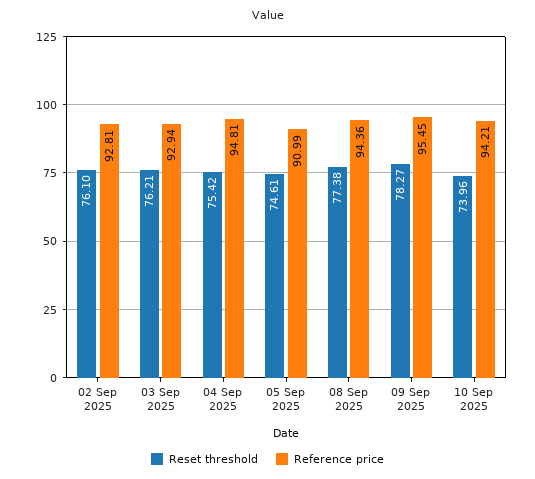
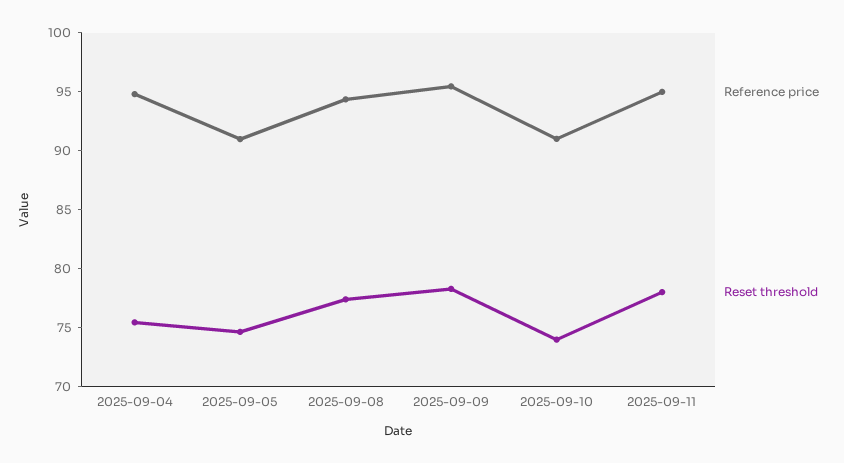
Reset threshold, 02 Sep 2025: 76.1 -> none
Reference price, 02 Sep 2025: 92.81 -> none
Reset threshold, 03 Sep 2025: 76.21 -> none
Reference price, 03 Sep 2025: 92.94 -> none
Reference price, 10 Sep 2025: 94.21 -> 91
Reference price, 2025-09-11: none -> 95
Reset threshold, 2025-09-11: none -> 78

